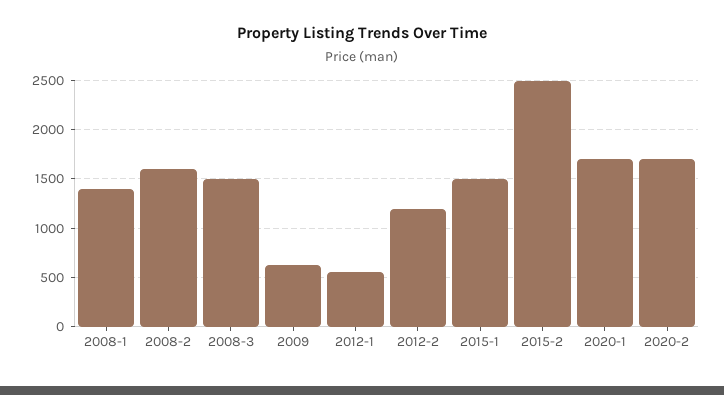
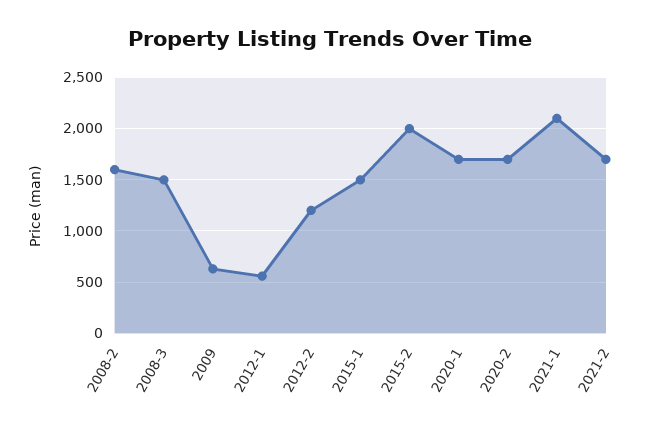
2008-1: 1400 -> none
2015-2: 2500 -> 2000
2021-1: none -> 2100
2021-2: none -> 1700

